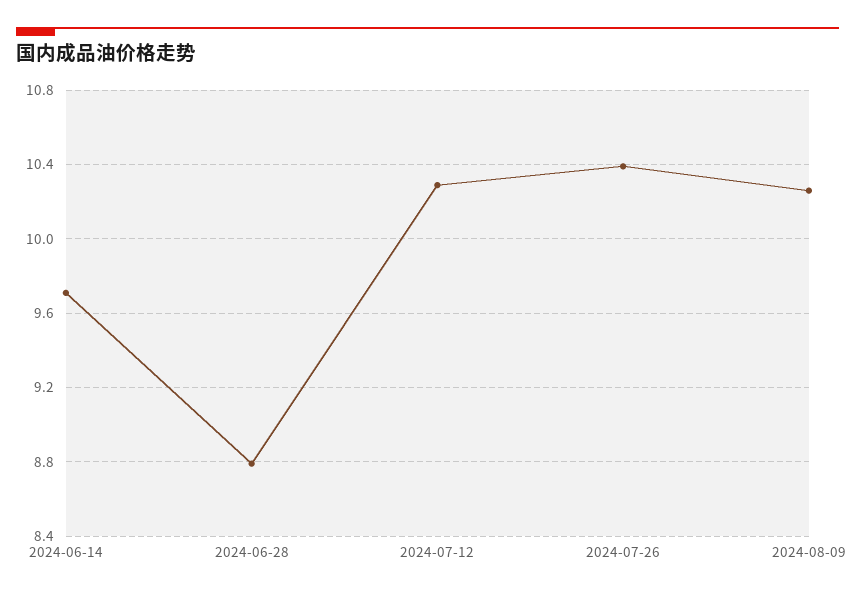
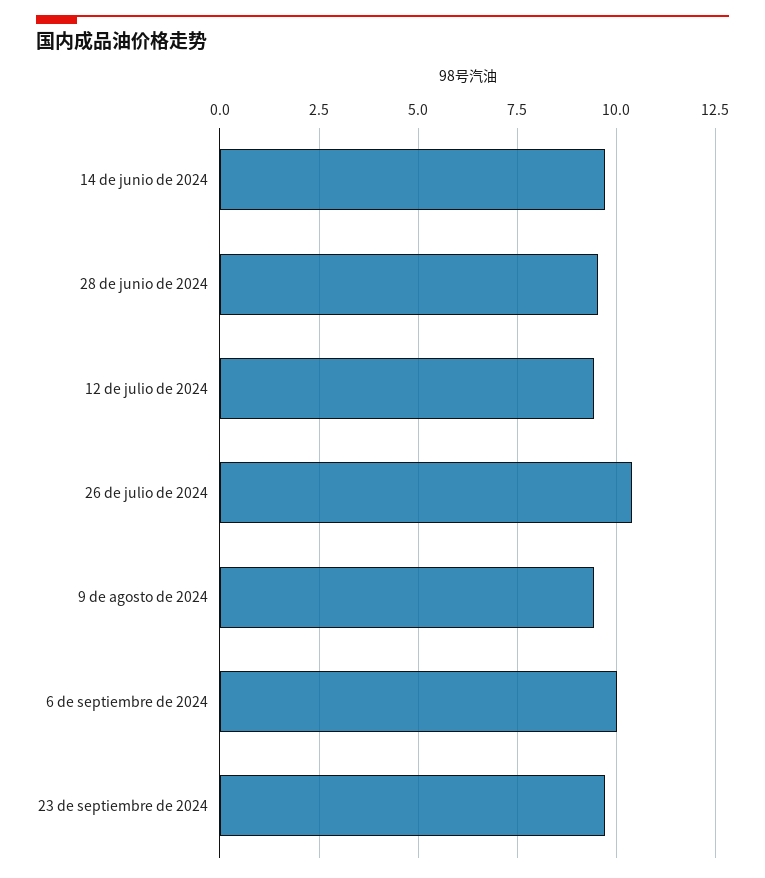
2024-06-28: 8.8 -> 9.5
2024-07-12: 10.3 -> 9.5
2024-08-09: 10.25 -> 9.5
6 de septiembre de 2024: none -> 10
23 de septiembre de 2024: none -> 9.75

